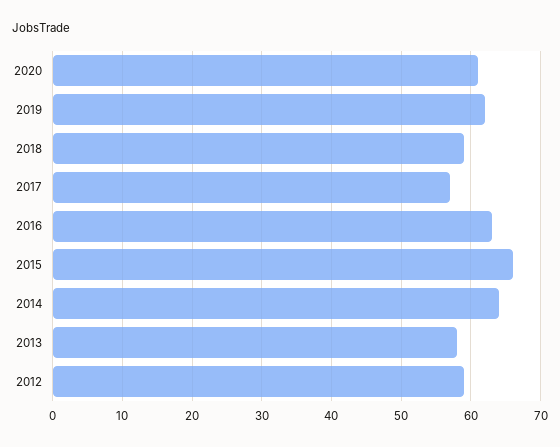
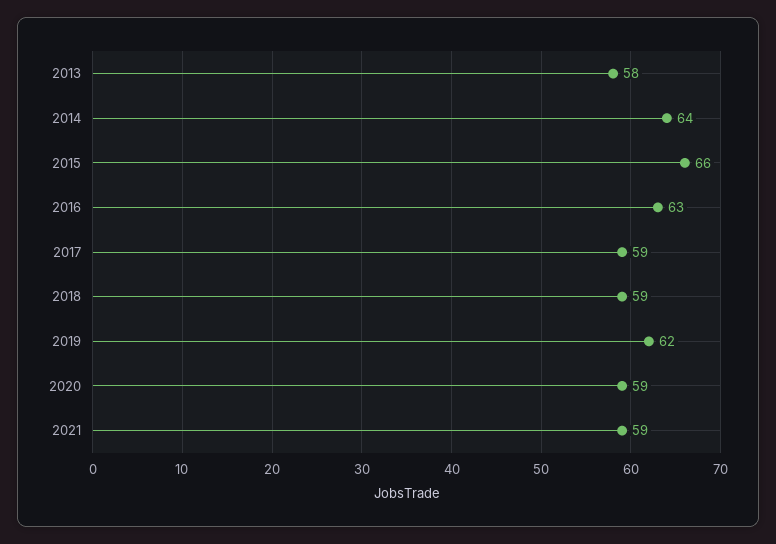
2020: 61 -> 59
2017: 57 -> 59
2012: 59 -> none
2021: none -> 59

